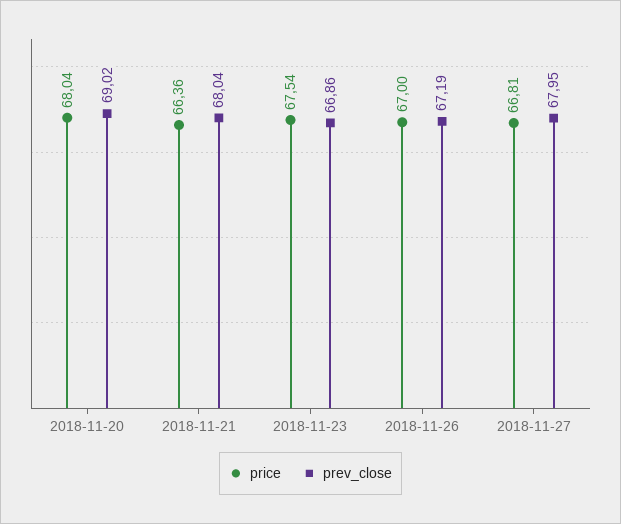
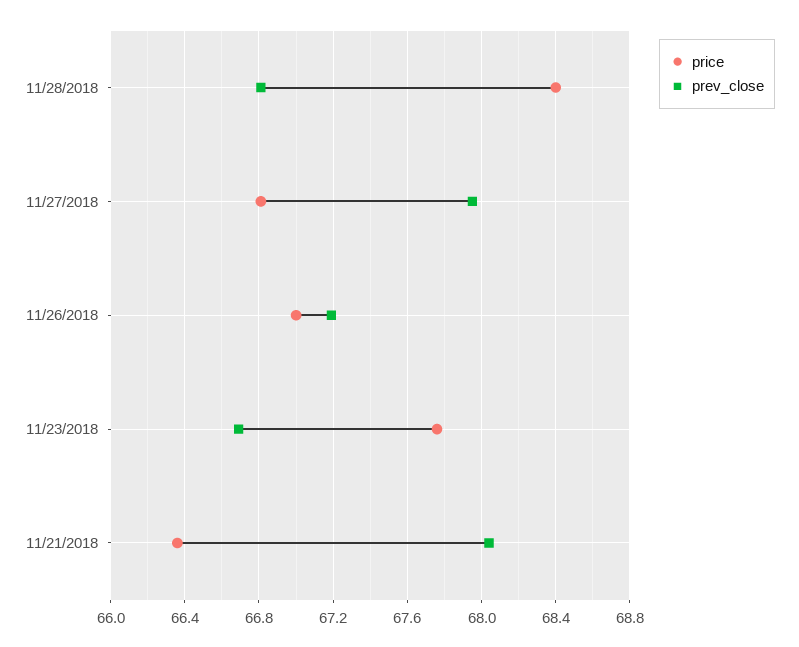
price, 2018-11-20: 68.04 -> none
prev_close, 2018-11-20: 69.02 -> none
price, 2018-11-23: 67.54 -> 67.75
prev_close, 2018-11-23: 66.86 -> 66.7
price, 11/28/2018: none -> 68.4
prev_close, 11/28/2018: none -> 66.8

